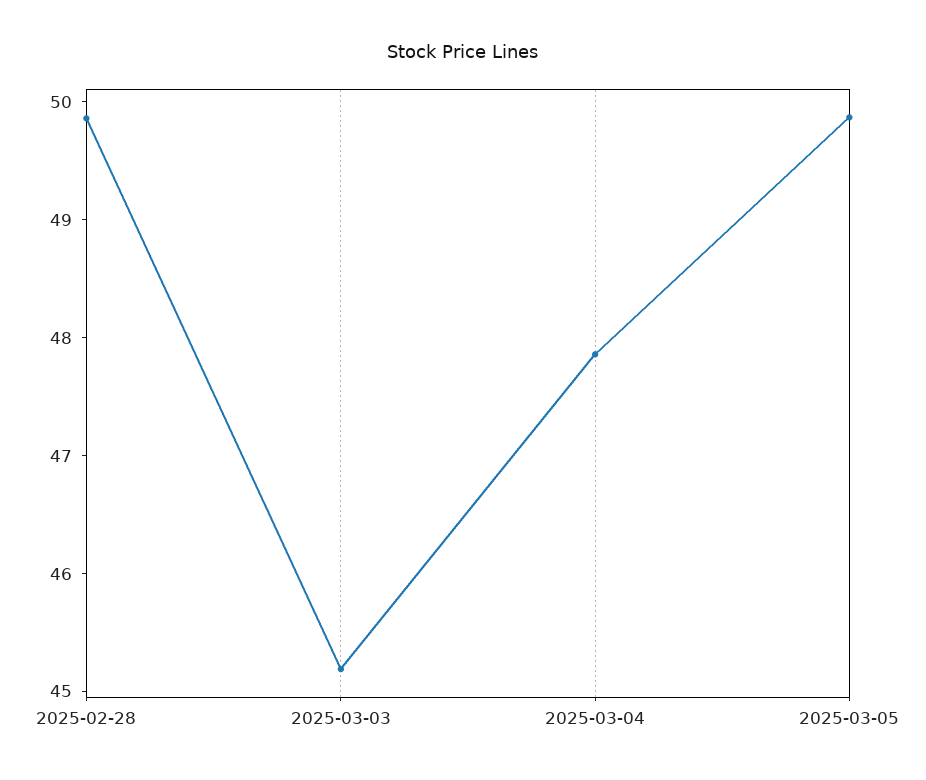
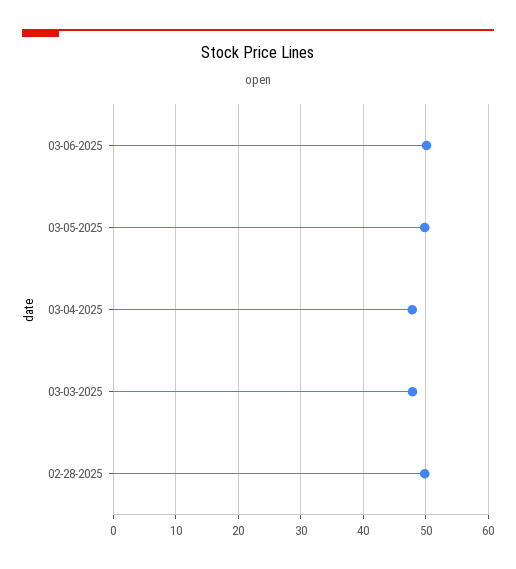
2025-03-03: 45.2 -> 48
03-06-2025: none -> 50

